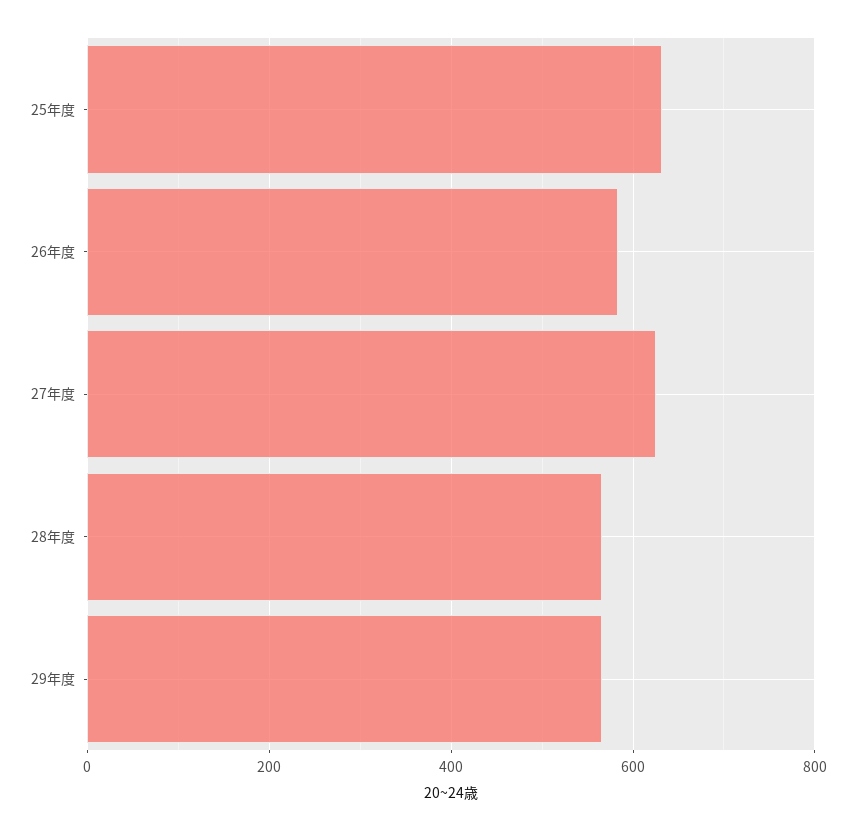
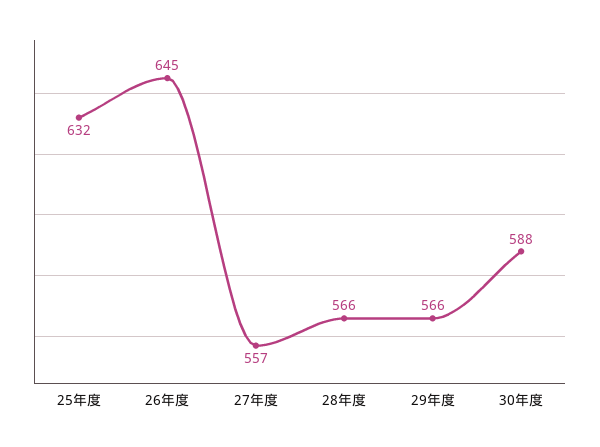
26年度: 580 -> 645
27年度: 620 -> 557
30年度: none -> 588

